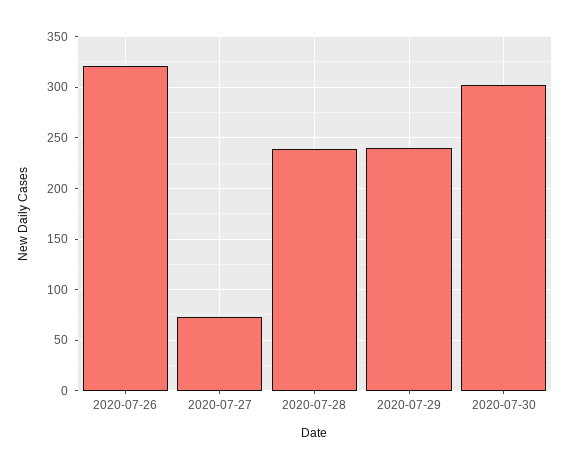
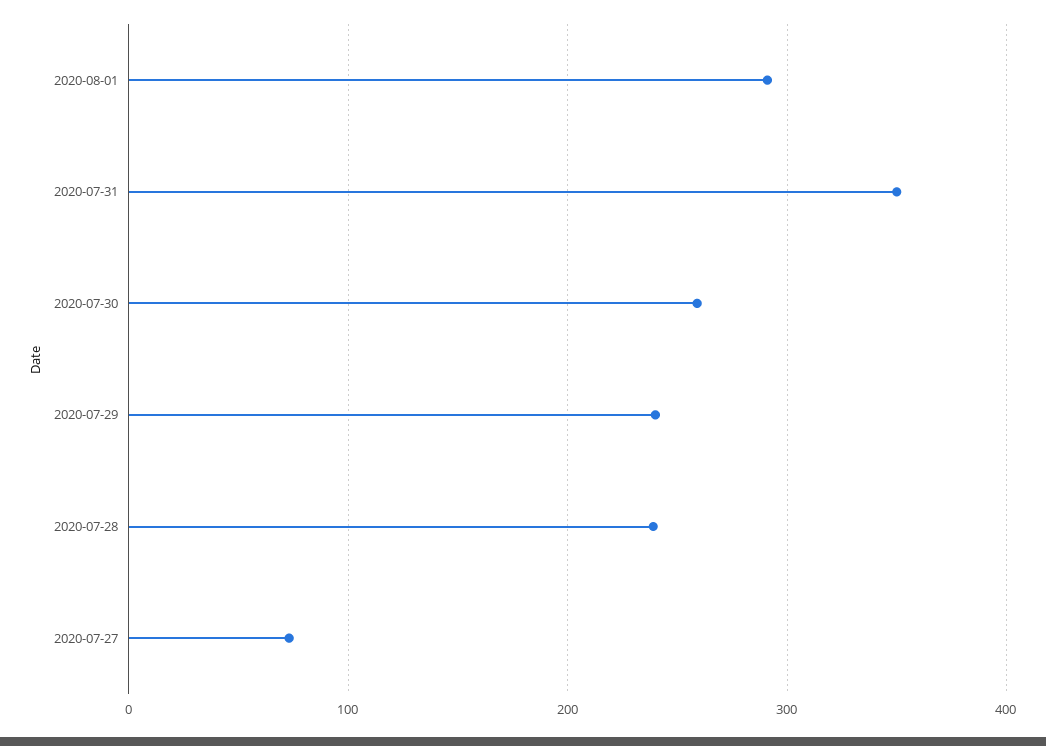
2020-07-26: 320 -> none
2020-07-30: 300 -> 260
2020-08-01: none -> 290
2020-07-31: none -> 350

